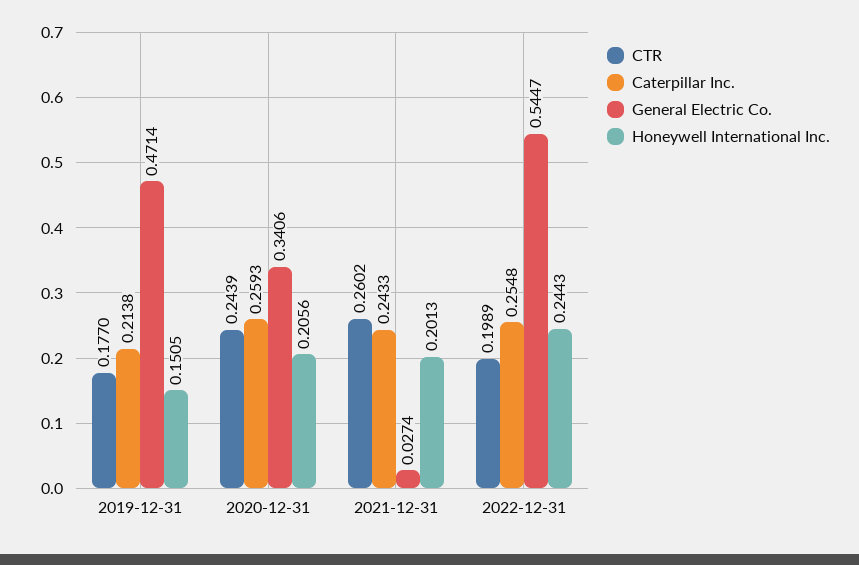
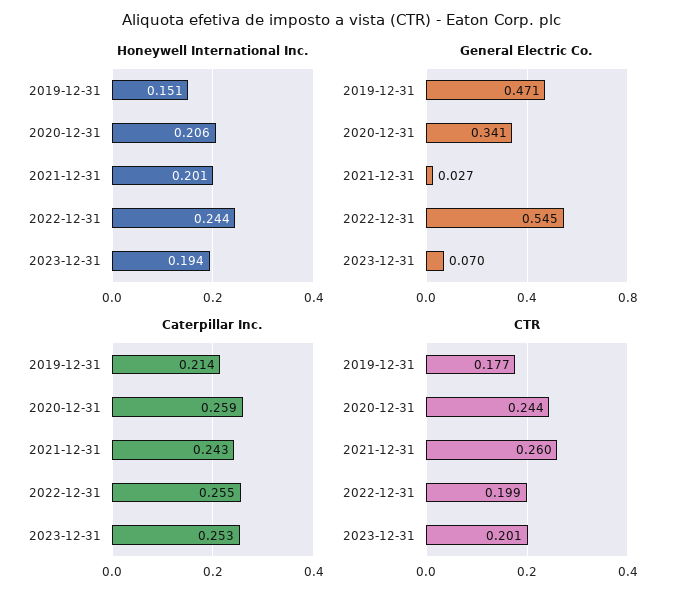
Honeywell International Inc., 2023-12-31: none -> 0.194
General Electric Co., 2023-12-31: none -> 0.07
Caterpillar Inc., 2023-12-31: none -> 0.253
CTR, 2023-12-31: none -> 0.201

